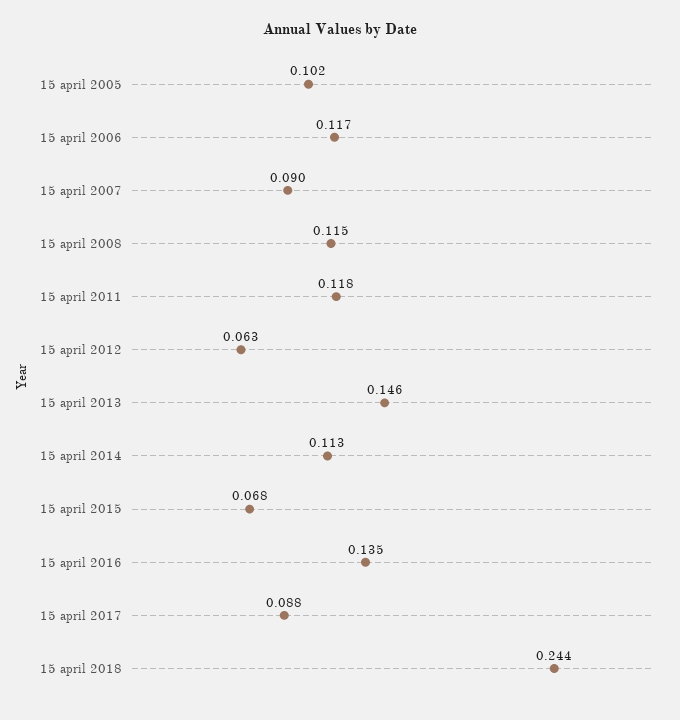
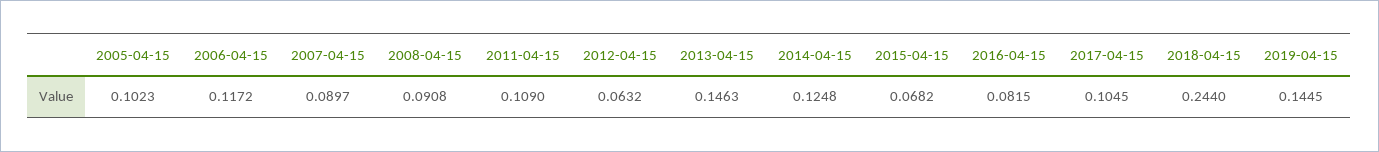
15 april 2008: 0.115 -> 0.0908
15 april 2011: 0.118 -> 0.109
15 april 2014: 0.113 -> 0.1248
15 april 2016: 0.135 -> 0.0815
15 april 2017: 0.088 -> 0.1045
2019-04-15: none -> 0.1445

